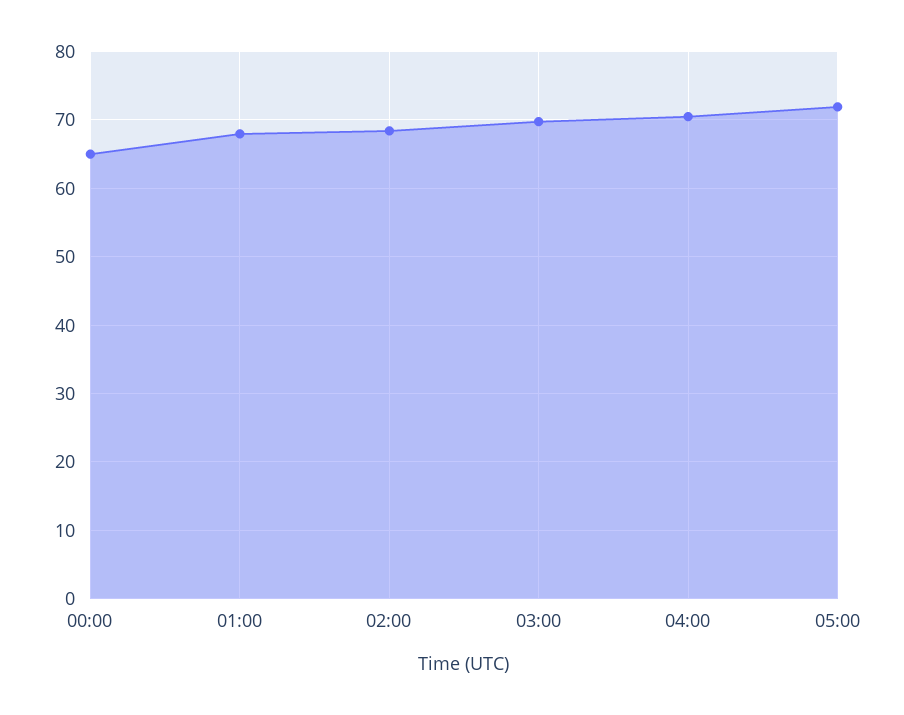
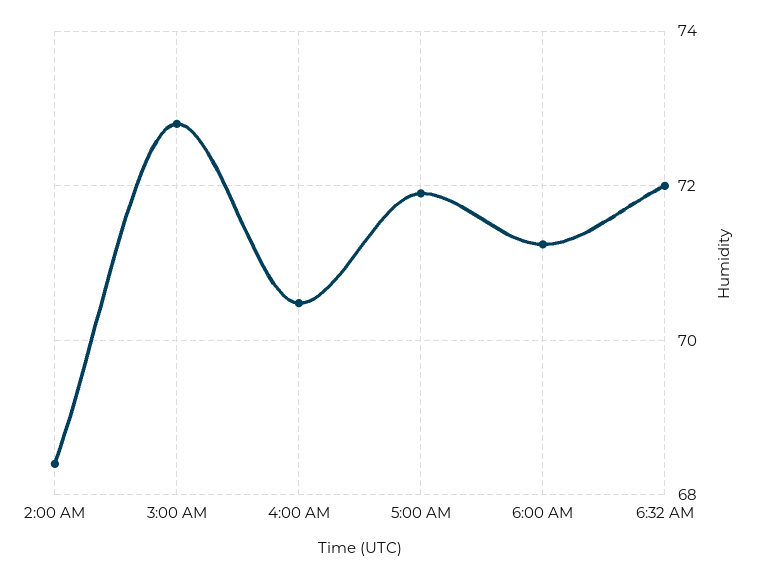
00:00: 65 -> none
01:00: 68 -> none
03:00: 70 -> 72.8
6:00 AM: none -> 71.2
6:32 AM: none -> 72

